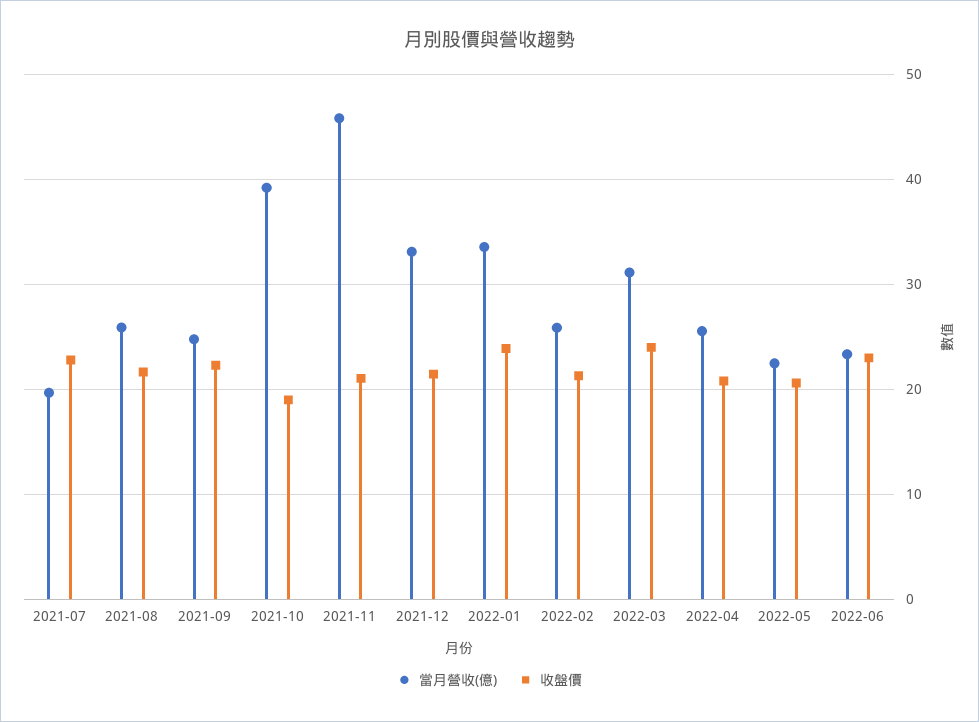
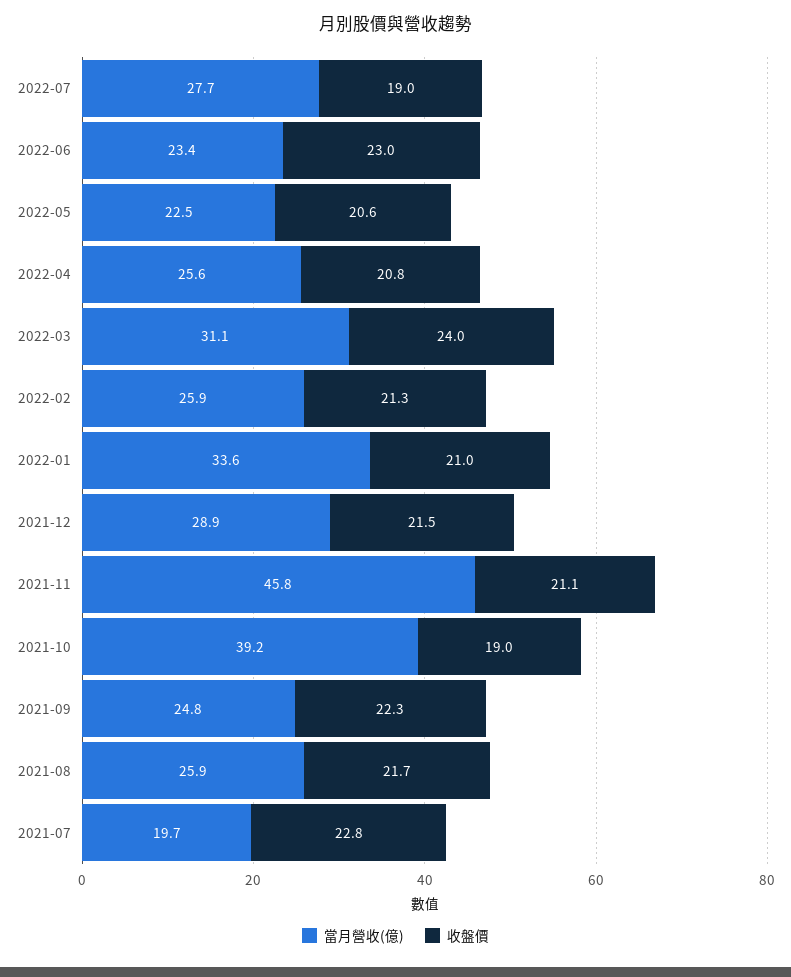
當月營收(億), 2021-12: 33 -> 28.9
收盤價, 2022-01: 24 -> 21
當月營收(億), 2022-07: none -> 27.7
收盤價, 2022-07: none -> 19

